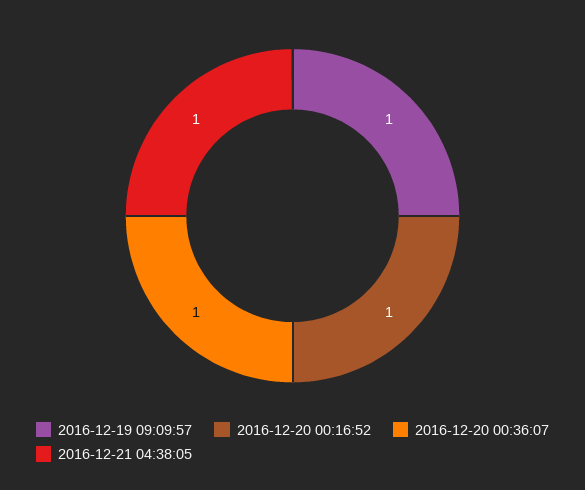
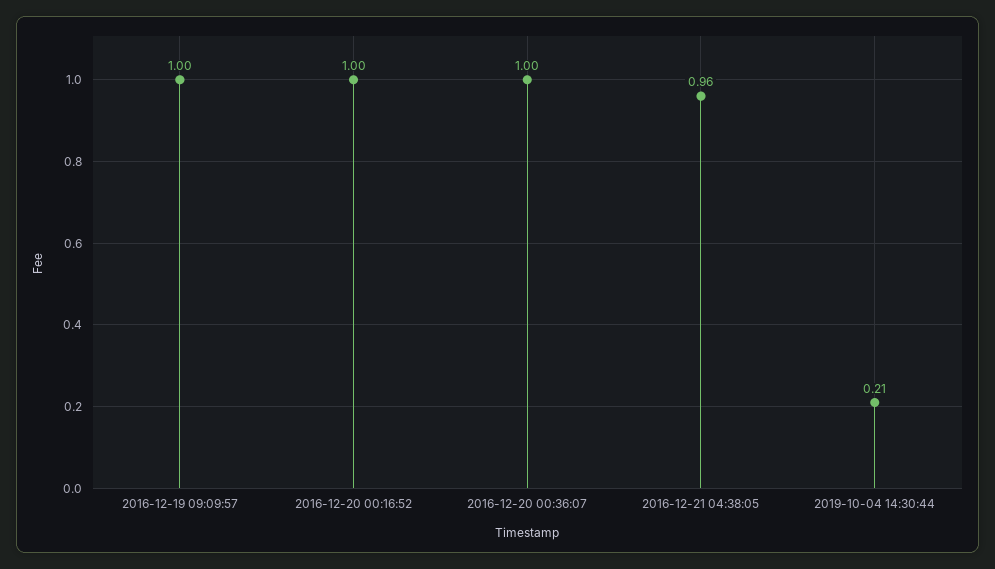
2016-12-21 04:38:05: 1 -> 0.96
2019-10-04 14:30:44: none -> 0.21

